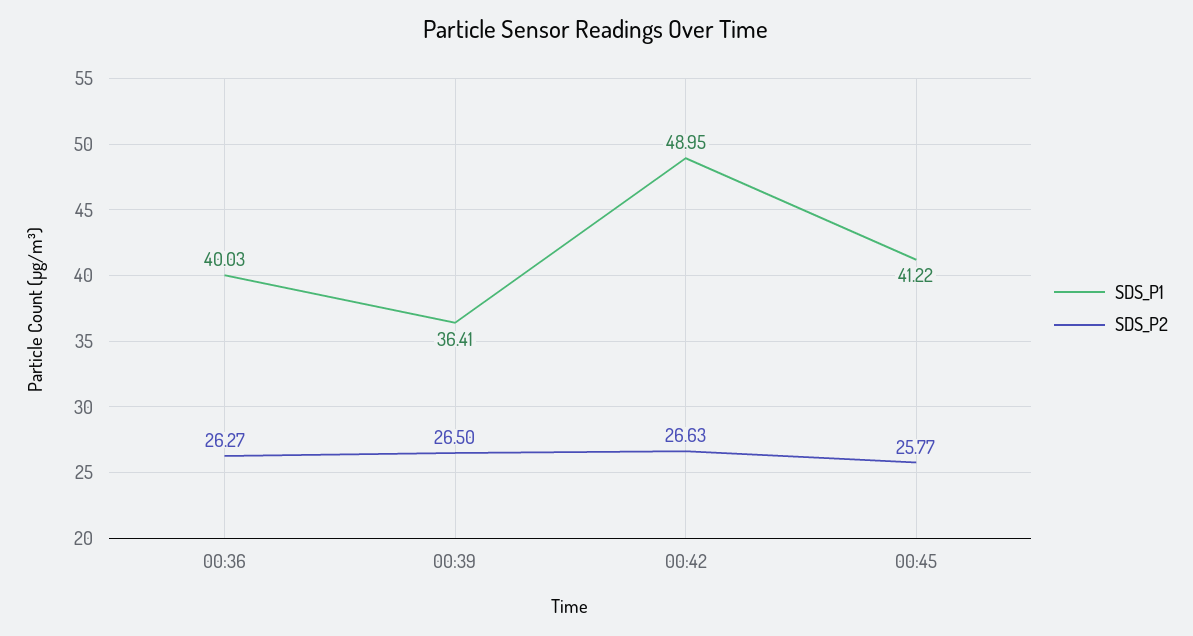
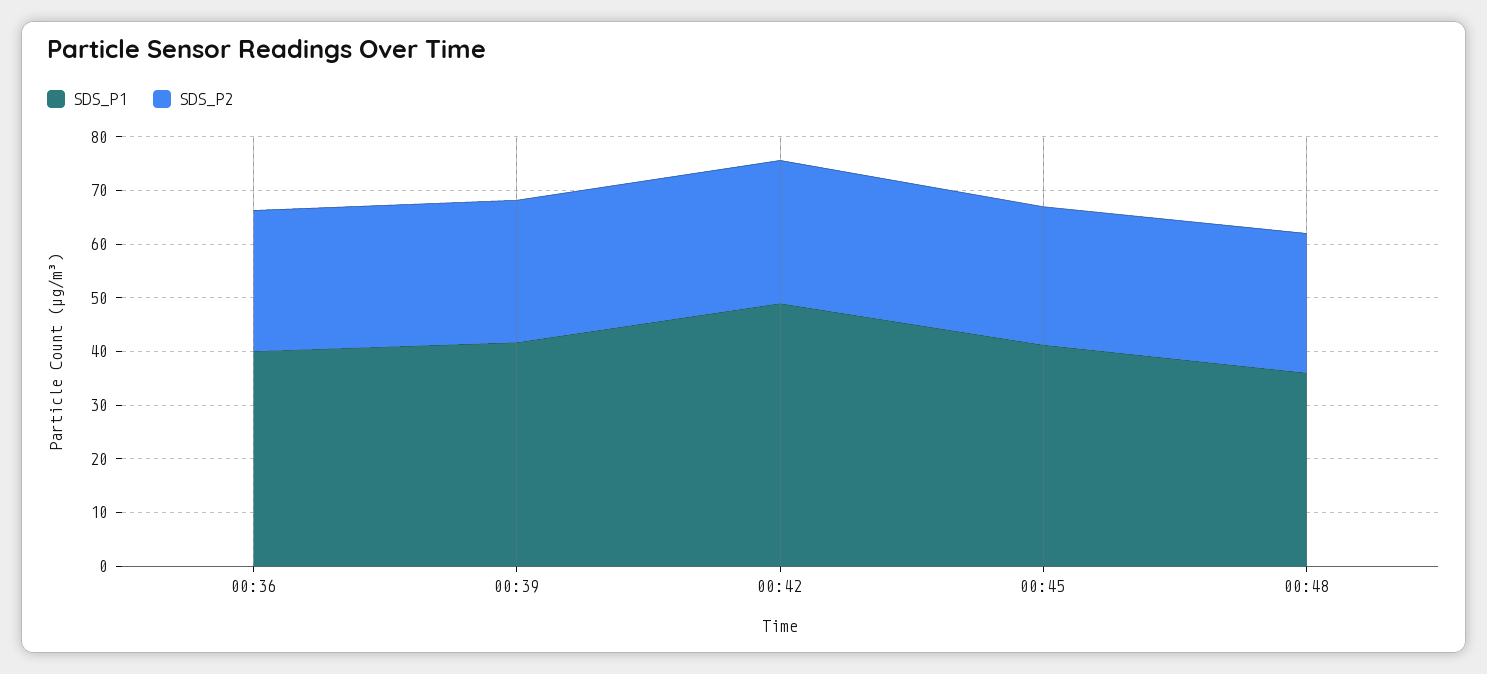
SDS_P1, 00:39: 36.41 -> 42
SDS_P1, 00:48: none -> 36
SDS_P2, 00:48: none -> 26

